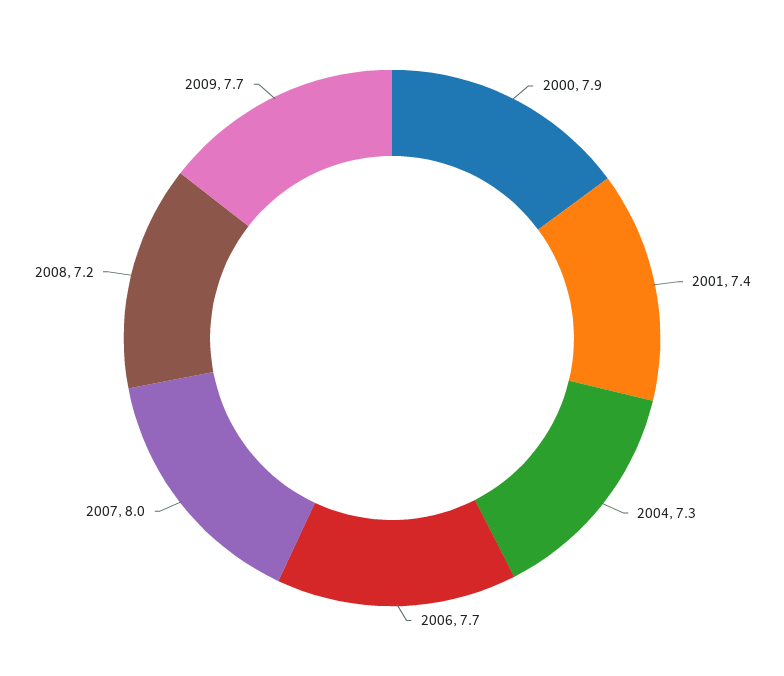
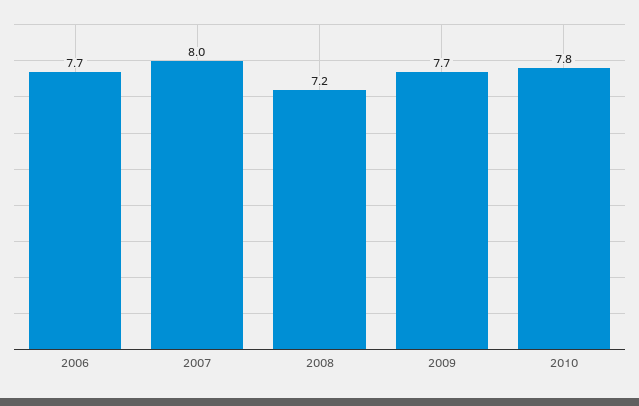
2000: 7.9 -> none
2001: 7.4 -> none
2004: 7.3 -> none
2010: none -> 7.8

